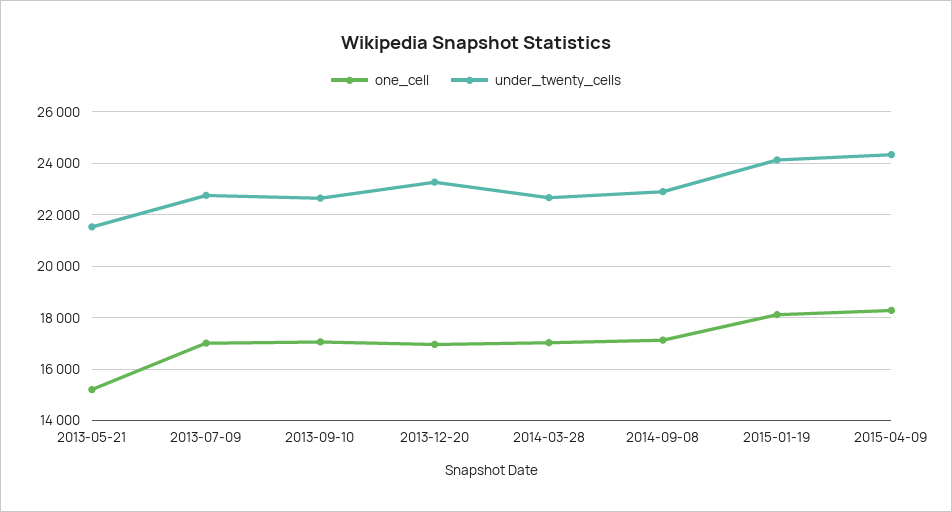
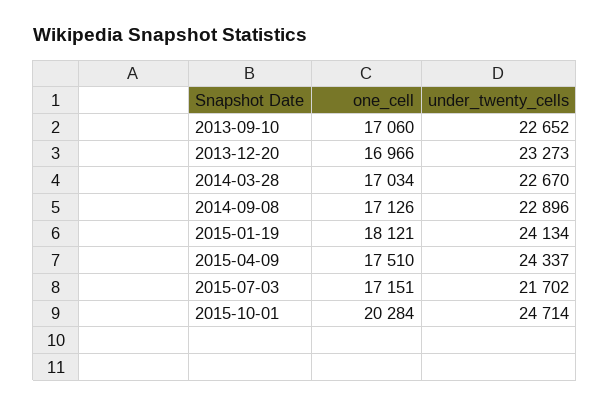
one_cell, 2013-05-21: 15250 -> none
under_twenty_cells, 2013-05-21: 21500 -> none
one_cell, 2013-07-09: 17000 -> none
under_twenty_cells, 2013-07-09: 22750 -> none
one_cell, 2015-04-09: 18250 -> 17510
one_cell, 2015-07-03: none -> 17151
under_twenty_cells, 2015-07-03: none -> 21702
one_cell, 2015-10-01: none -> 20284
under_twenty_cells, 2015-10-01: none -> 24714

